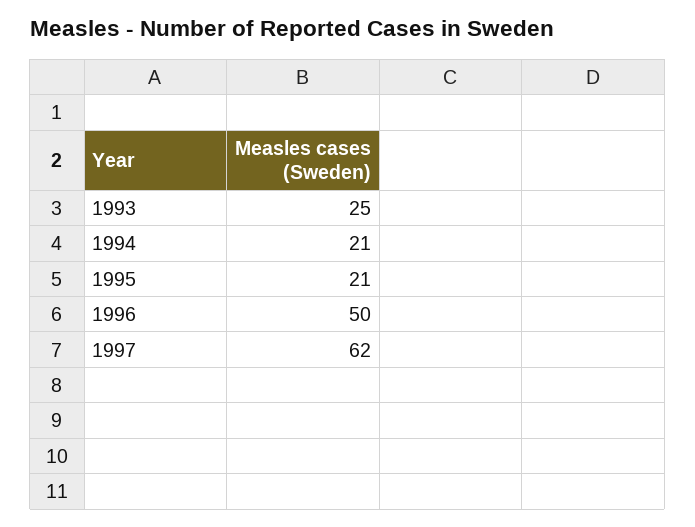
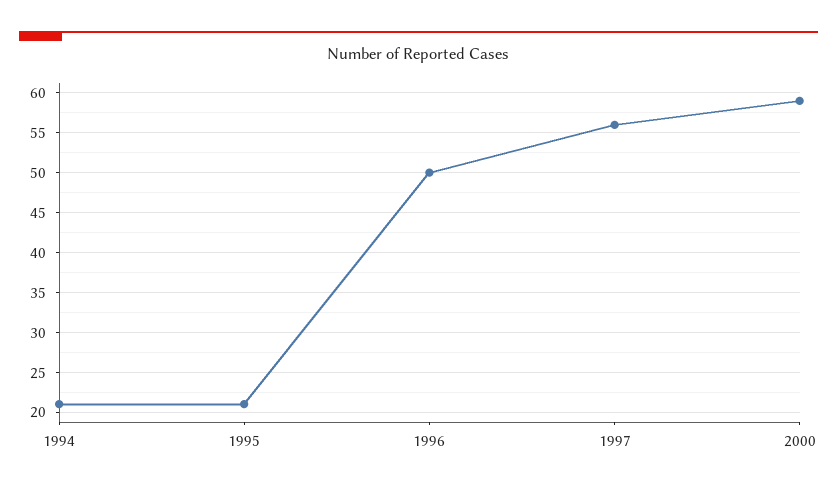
1993: 25 -> none
1997: 62 -> 56
2000: none -> 59

